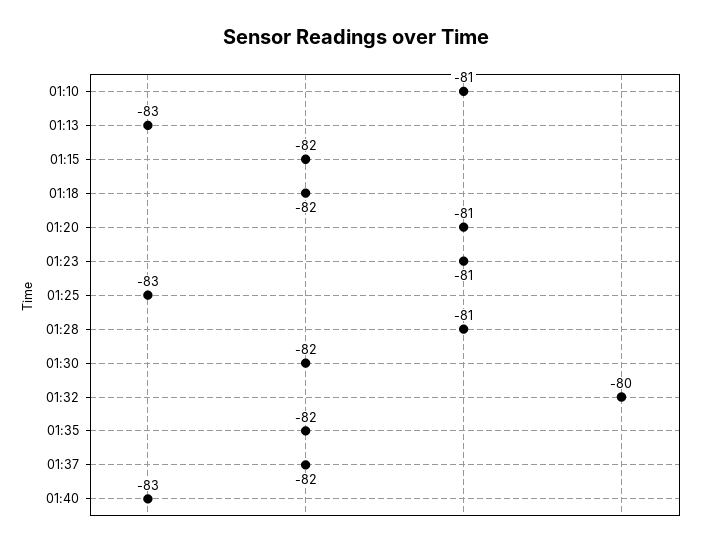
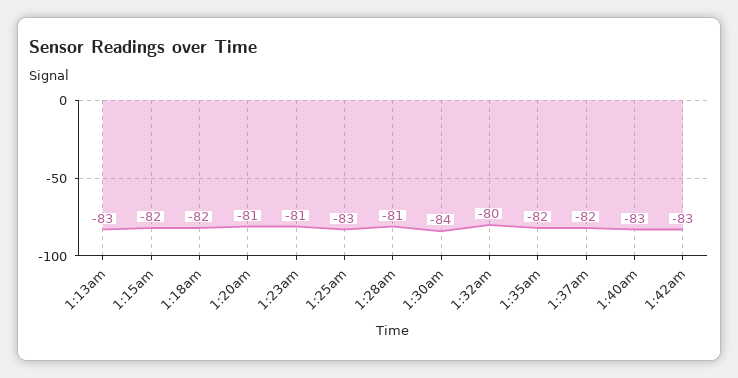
01:10: -81 -> none
01:30: -82 -> -84
1:42am: none -> -83

